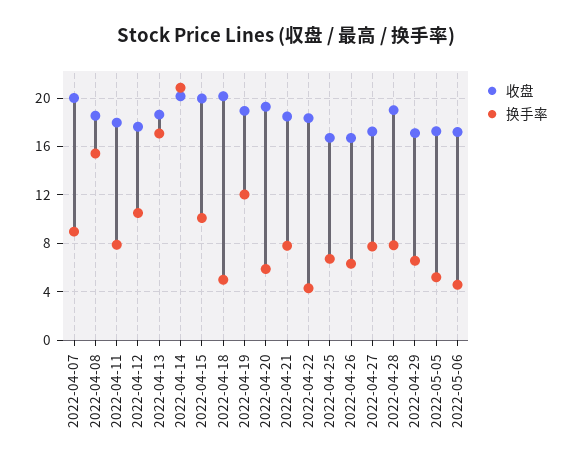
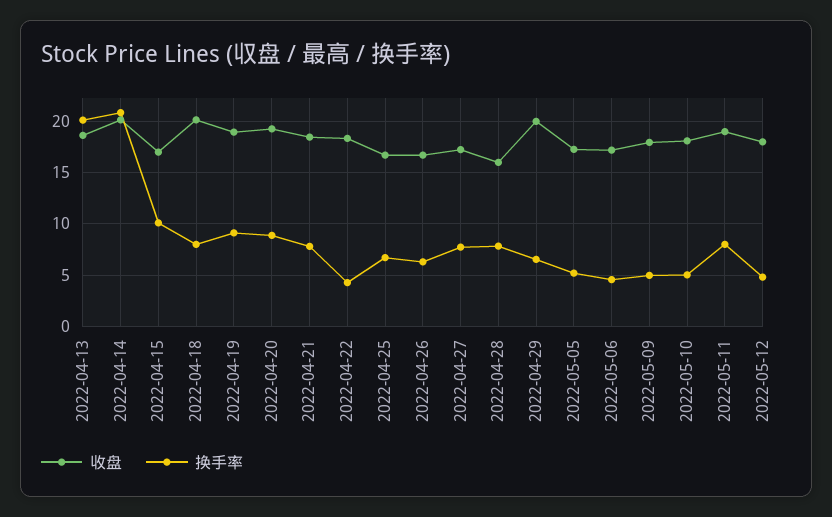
收盘, 2022-04-07: 20 -> none
换手率, 2022-04-07: 9 -> none
收盘, 2022-04-08: 18.5 -> none
换手率, 2022-04-08: 15.5 -> none
收盘, 2022-04-11: 18 -> none
换手率, 2022-04-11: 8 -> none
收盘, 2022-04-12: 17.5 -> none
换手率, 2022-04-12: 10.5 -> none
换手率, 2022-04-13: 17 -> 20
收盘, 2022-04-15: 20 -> 17
换手率, 2022-04-18: 5 -> 8
换手率, 2022-04-19: 12 -> 9
换手率, 2022-04-20: 6 -> 9
收盘, 2022-04-28: 19 -> 16
收盘, 2022-04-29: 17 -> 20
收盘, 2022-05-09: none -> 18
换手率, 2022-05-09: none -> 5
收盘, 2022-05-10: none -> 18
换手率, 2022-05-10: none -> 5
收盘, 2022-05-11: none -> 19
换手率, 2022-05-11: none -> 8
收盘, 2022-05-12: none -> 18
换手率, 2022-05-12: none -> 5

